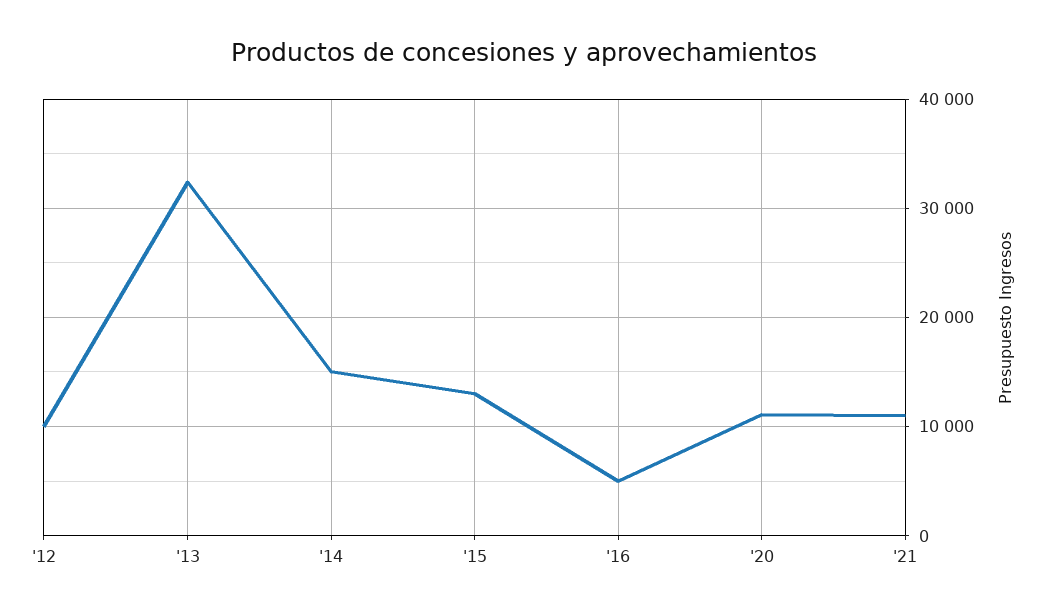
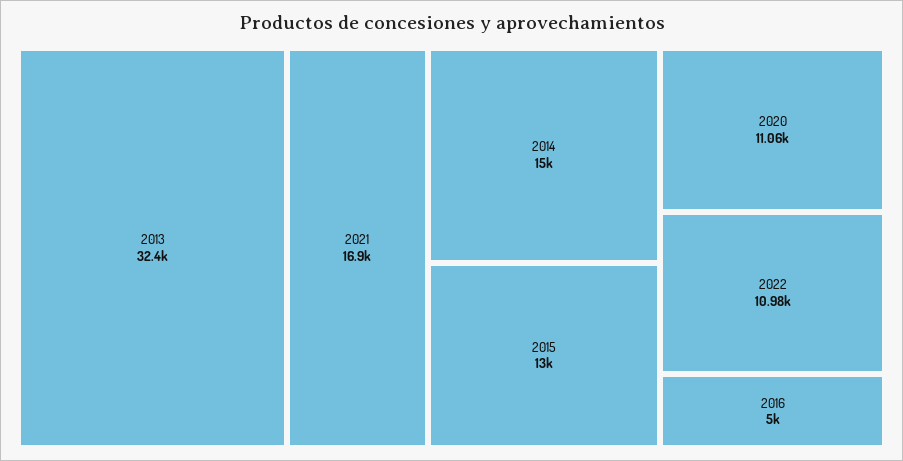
'12: 10000 -> none
'21: 11000 -> 16900
2022: none -> 10980

